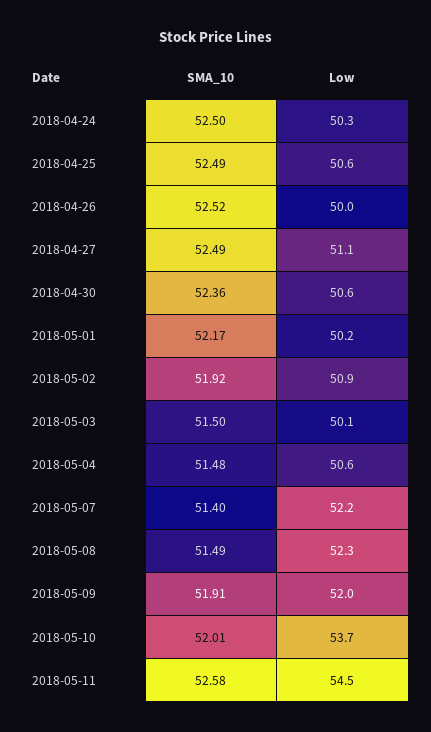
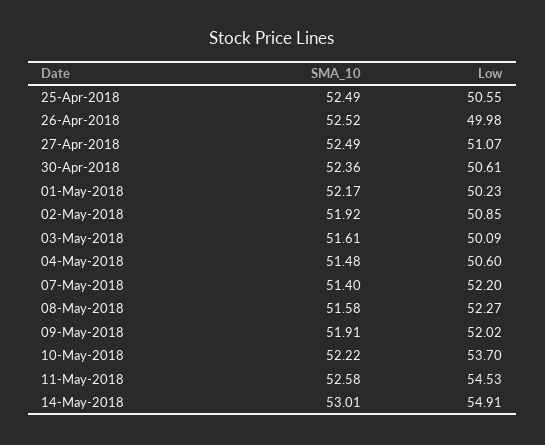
SMA_10, 2018-04-24: 52.5 -> none
Low, 2018-04-24: 50.3 -> none
SMA_10, 2018-05-03: 51.5 -> 51.61
SMA_10, 2018-05-08: 51.49 -> 51.58
SMA_10, 2018-05-10: 52.01 -> 52.22
SMA_10, 14-May-2018: none -> 53.01
Low, 14-May-2018: none -> 54.91

